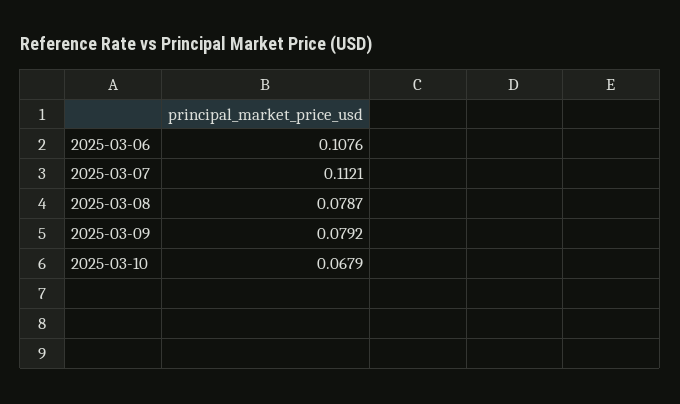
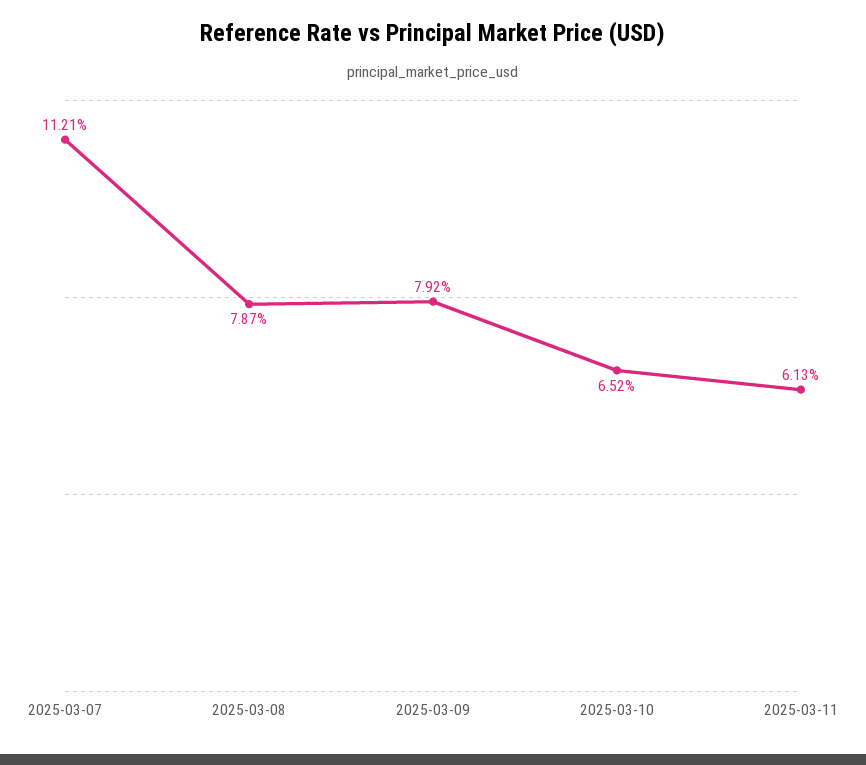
2025-03-06: 0.1076 -> none
2025-03-10: 0.0679 -> 0.0652
2025-03-11: none -> 0.0613

